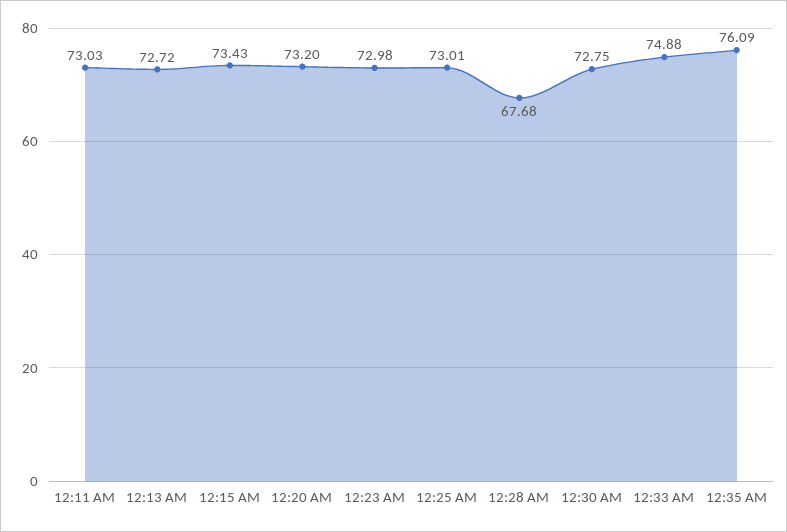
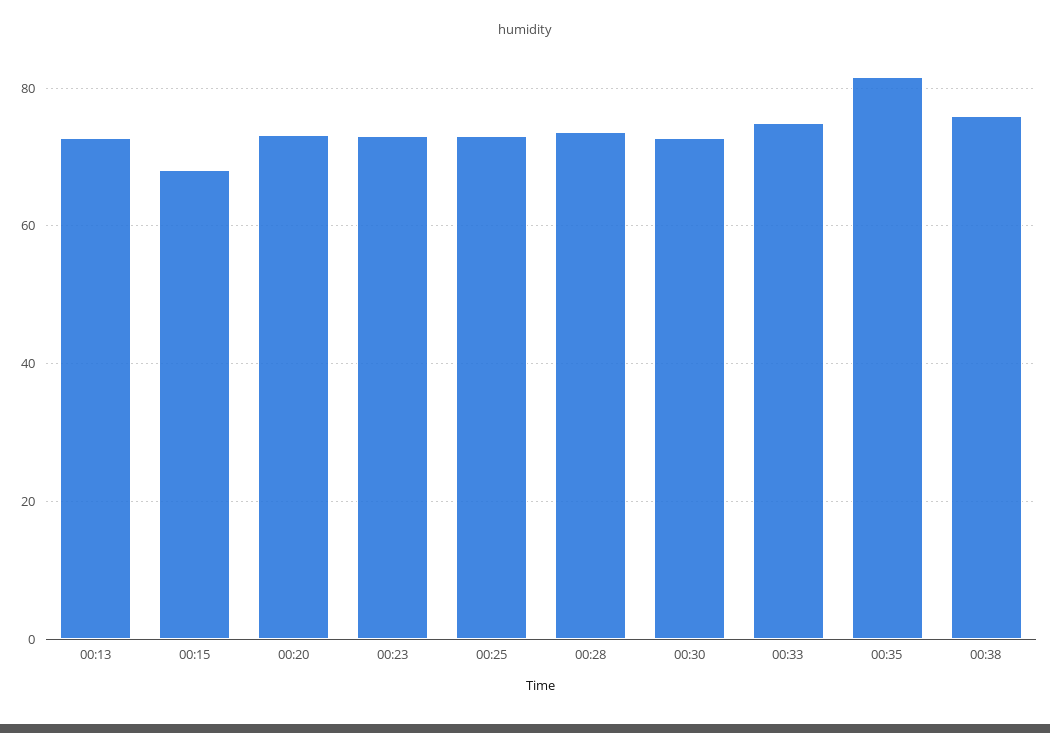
12:11 AM: 73.03 -> none
12:15 AM: 73.43 -> 68
12:28 AM: 67.68 -> 74
12:35 AM: 76.09 -> 82
00:38: none -> 76

